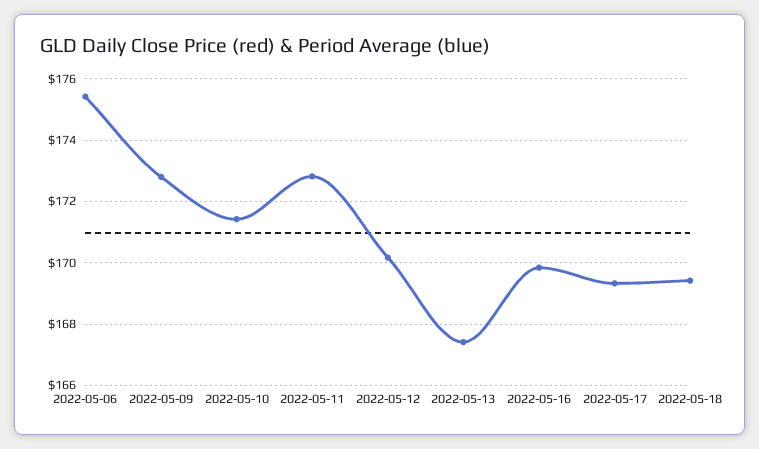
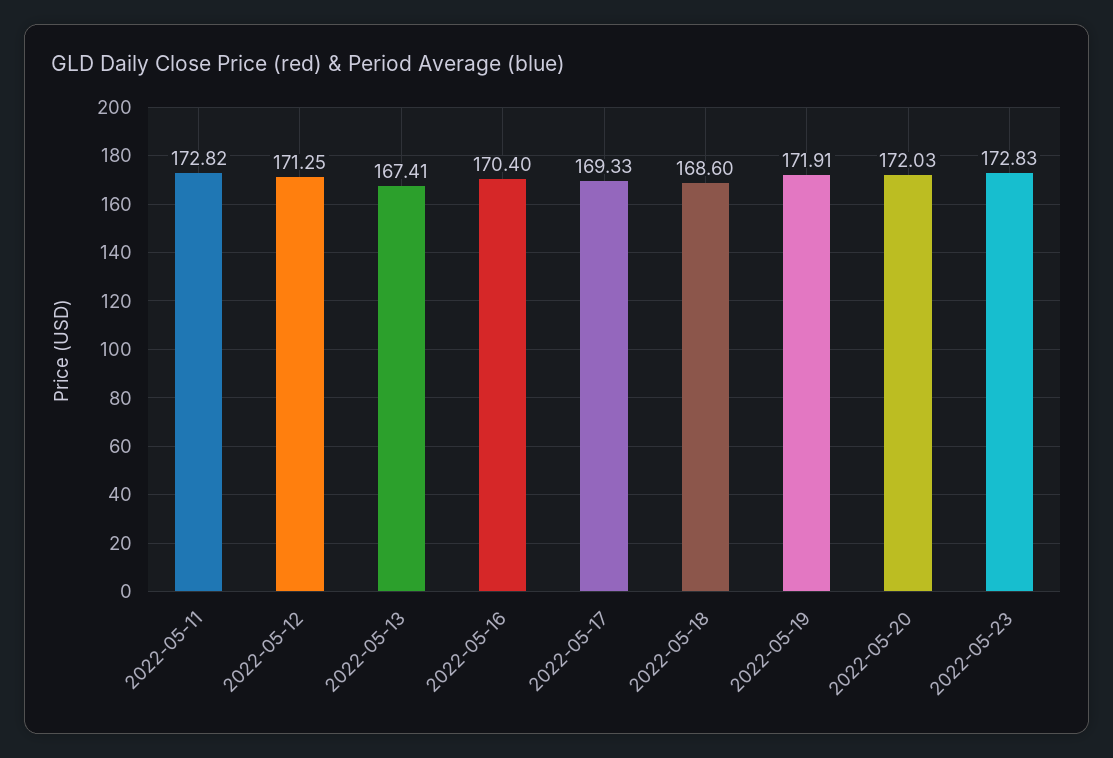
2022-05-06: 175.4 -> none
2022-05-09: 172.8 -> none
2022-05-10: 171.4 -> none
2022-05-12: 170.2 -> 171.25
2022-05-16: 169.8 -> 170.4
2022-05-18: 169.4 -> 168.6
2022-05-19: none -> 171.91
2022-05-20: none -> 172.03
2022-05-23: none -> 172.83

